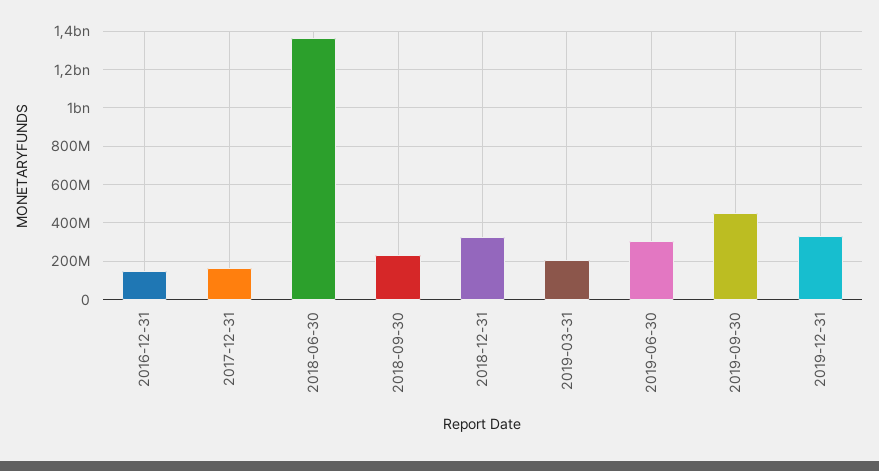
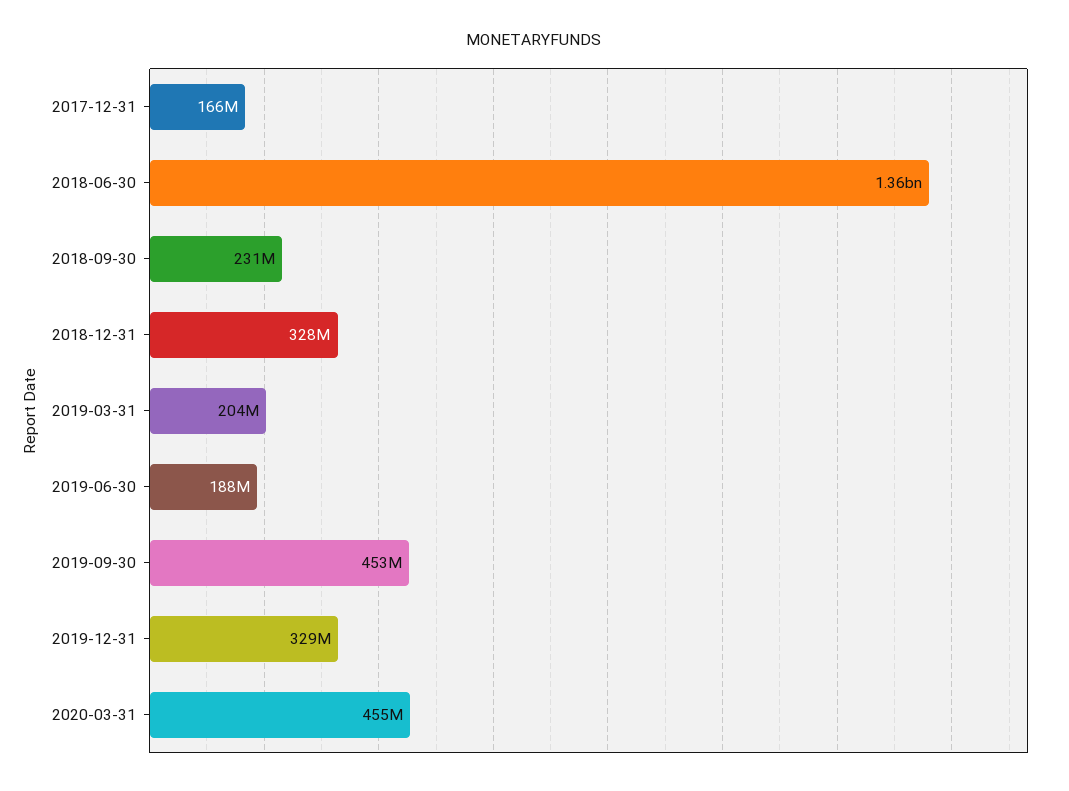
2016-12-31: 150000000 -> none
2019-06-30: 300000000 -> 188000000
2020-03-31: none -> 455000000

